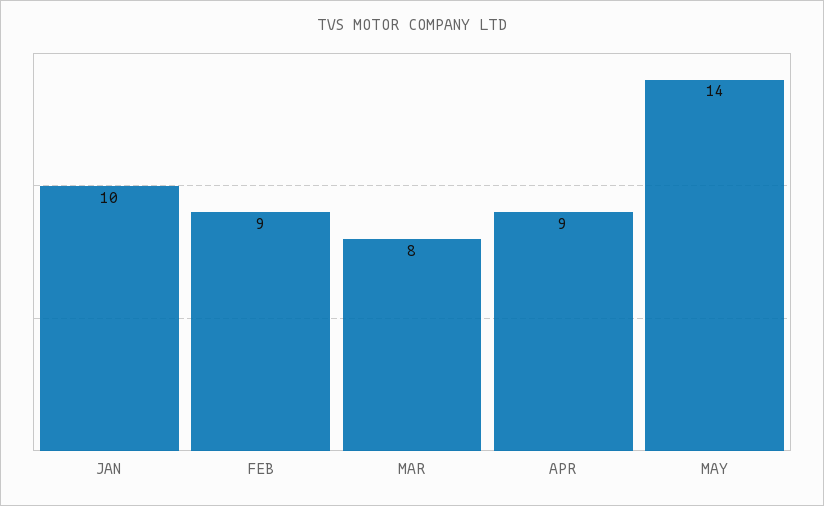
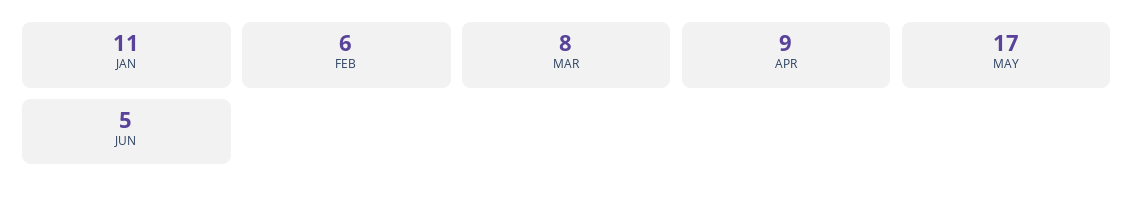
JAN: 10 -> 11
FEB: 9 -> 6
MAY: 14 -> 17
JUN: none -> 5

